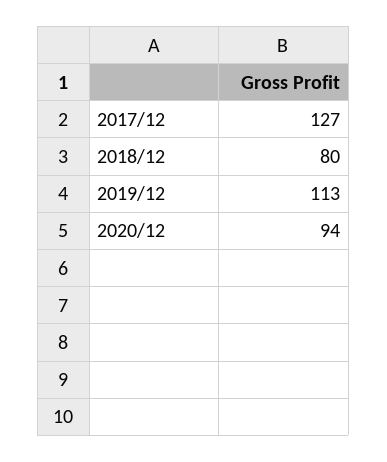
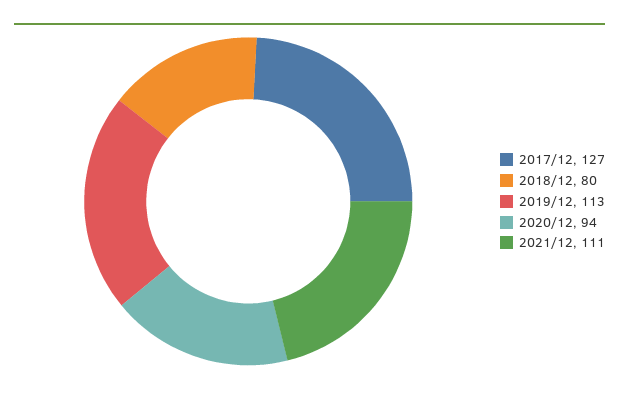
2021/12: none -> 111

